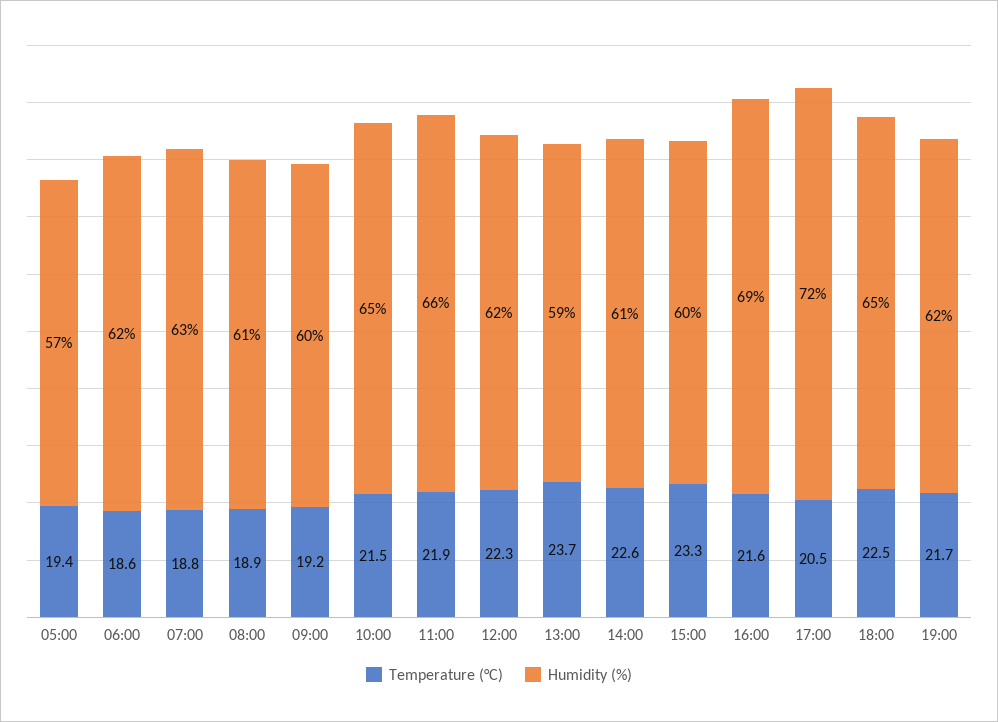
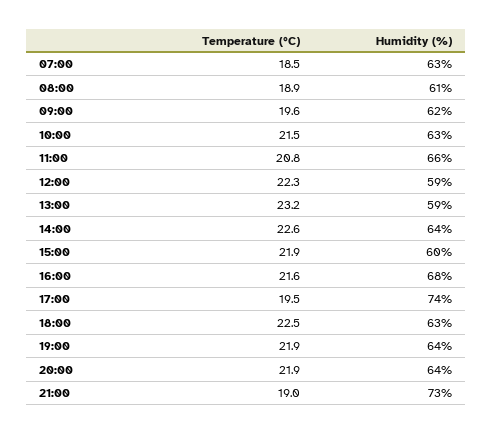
Temperature (°C), 05:00: 19.4 -> none
Humidity (%), 05:00: 57 -> none
Temperature (°C), 06:00: 18.6 -> none
Humidity (%), 06:00: 62 -> none
Temperature (°C), 07:00: 18.8 -> 18.5
Temperature (°C), 09:00: 19.2 -> 19.6
Humidity (%), 09:00: 60 -> 62
Humidity (%), 10:00: 65 -> 63
Temperature (°C), 11:00: 21.9 -> 20.8
Humidity (%), 12:00: 62 -> 59
Temperature (°C), 13:00: 23.7 -> 23.2
Humidity (%), 14:00: 61 -> 64
Temperature (°C), 15:00: 23.3 -> 21.9
Humidity (%), 16:00: 69 -> 68
Temperature (°C), 17:00: 20.5 -> 19.5
Humidity (%), 17:00: 72 -> 74
Humidity (%), 18:00: 65 -> 63
Temperature (°C), 19:00: 21.7 -> 21.9
Humidity (%), 19:00: 62 -> 64
Temperature (°C), 20:00: none -> 21.9
Humidity (%), 20:00: none -> 64
Temperature (°C), 21:00: none -> 19
Humidity (%), 21:00: none -> 73

